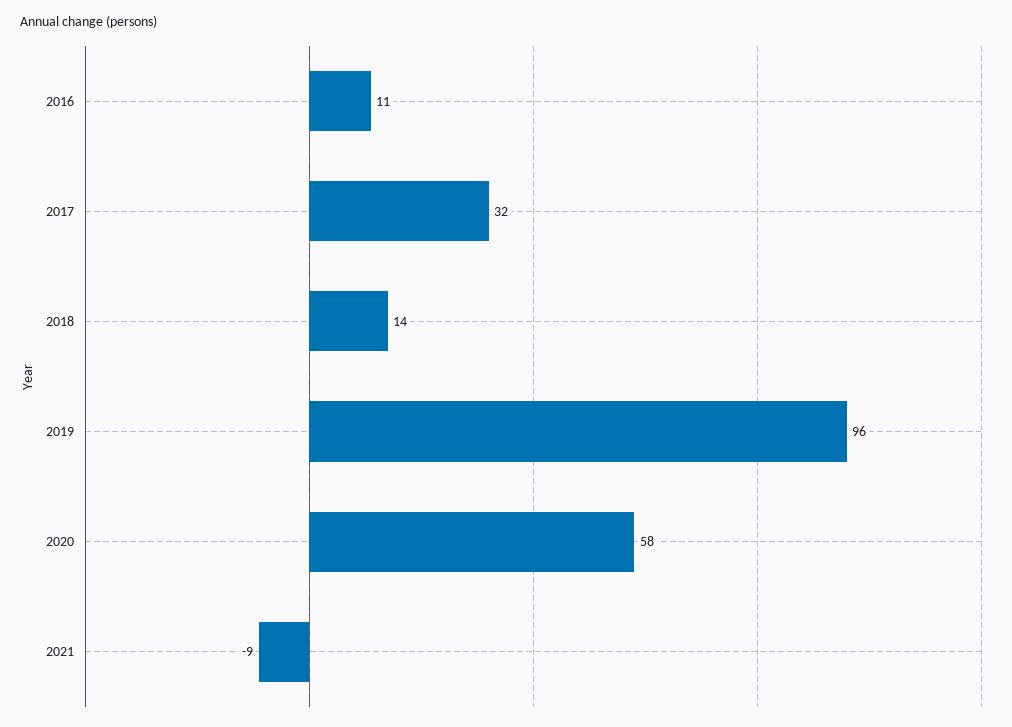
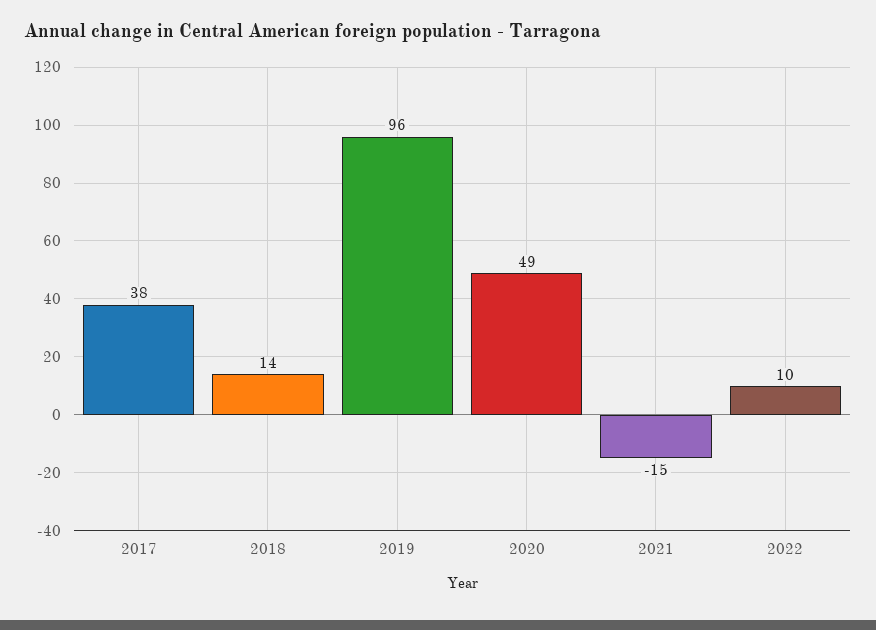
2016: 11 -> none
2017: 32 -> 38
2020: 58 -> 49
2021: -9 -> -15
2022: none -> 10

